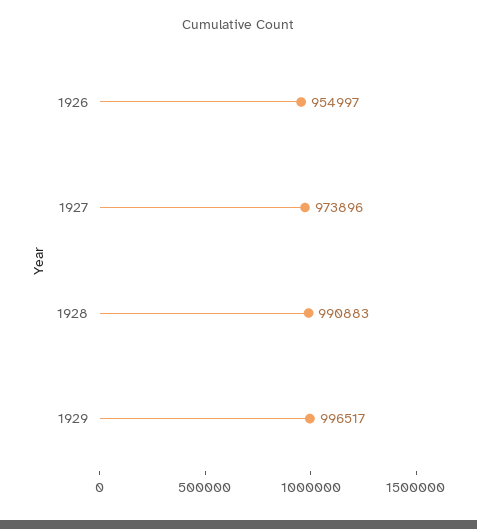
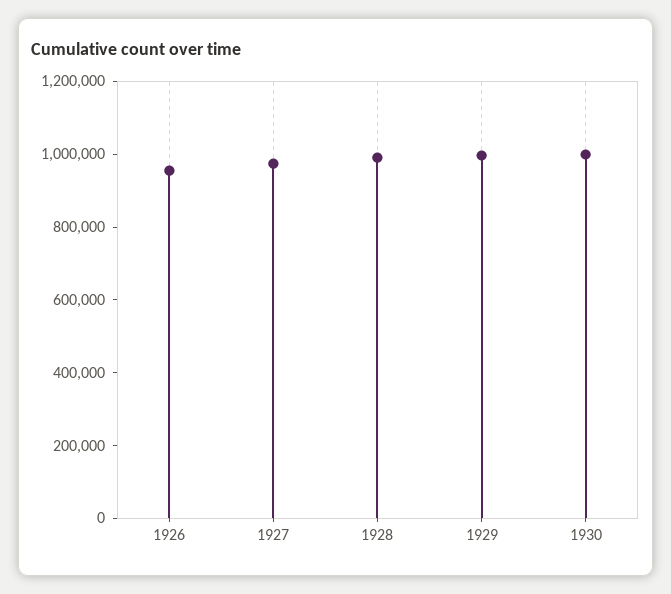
1930: none -> 1000000

